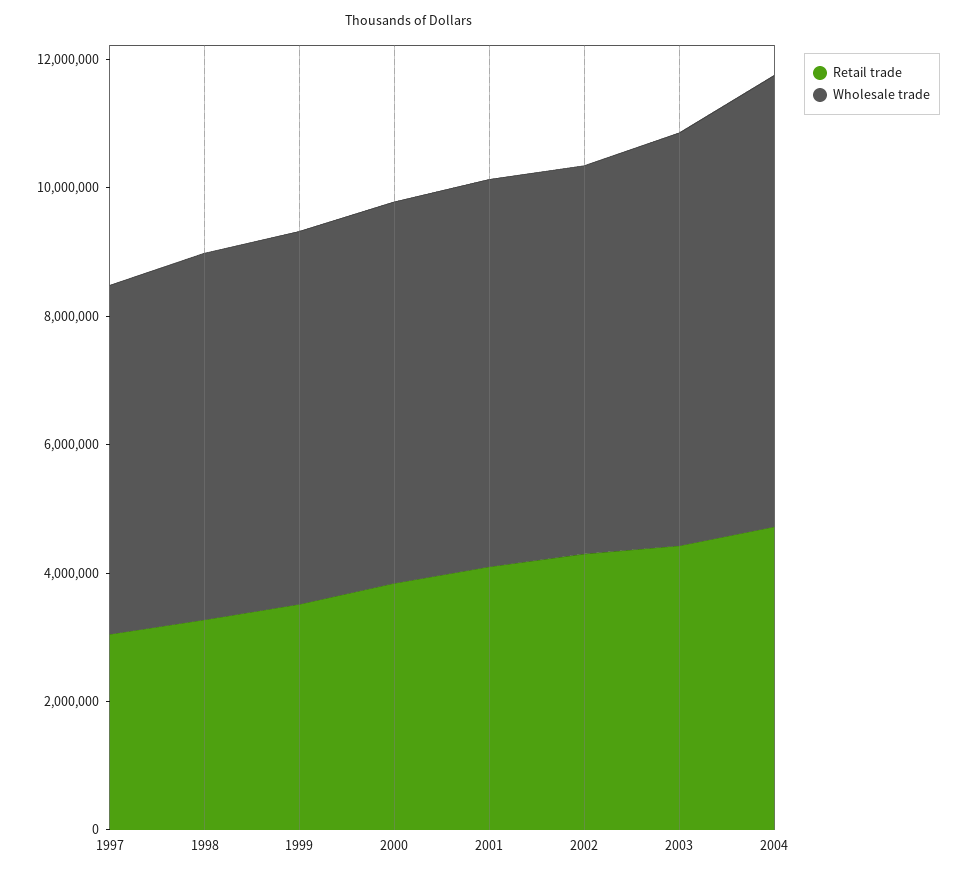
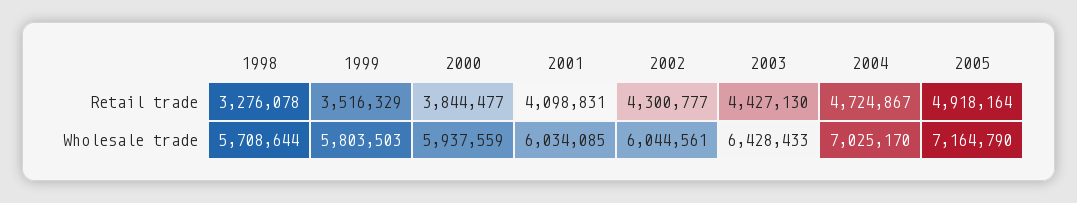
Retail trade, 1997: 3000000 -> none
Wholesale trade, 1997: 5500000 -> none
Retail trade, 2005: none -> 4918164
Wholesale trade, 2005: none -> 7164790

